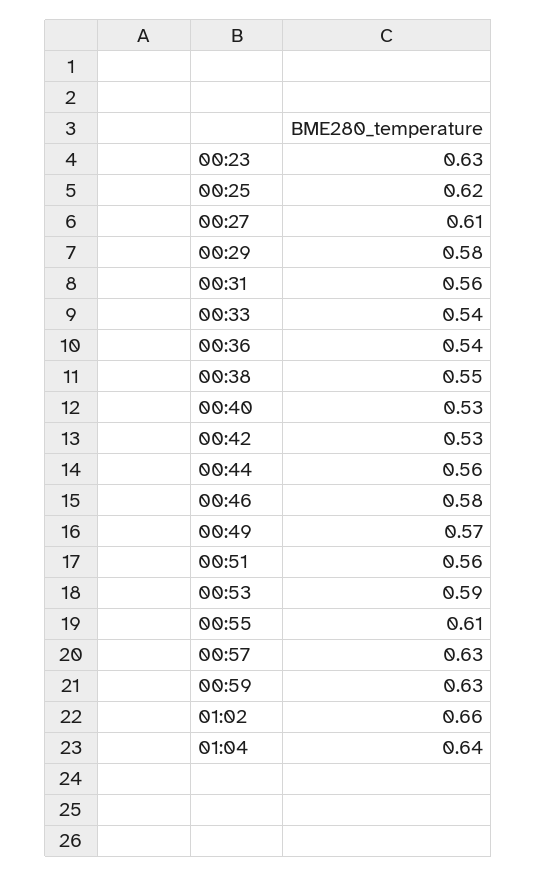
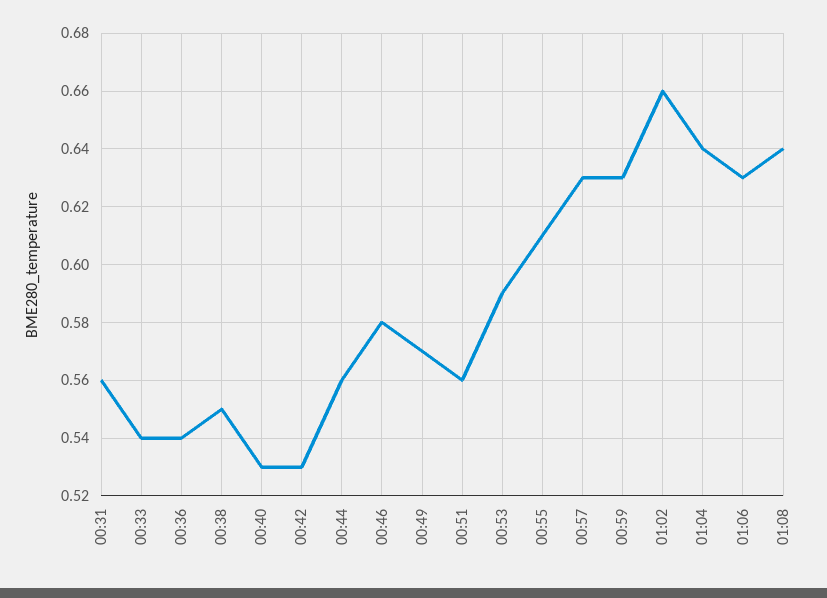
00:23: 0.63 -> none
00:25: 0.62 -> none
00:27: 0.61 -> none
00:29: 0.58 -> none
01:06: none -> 0.63
01:08: none -> 0.64

